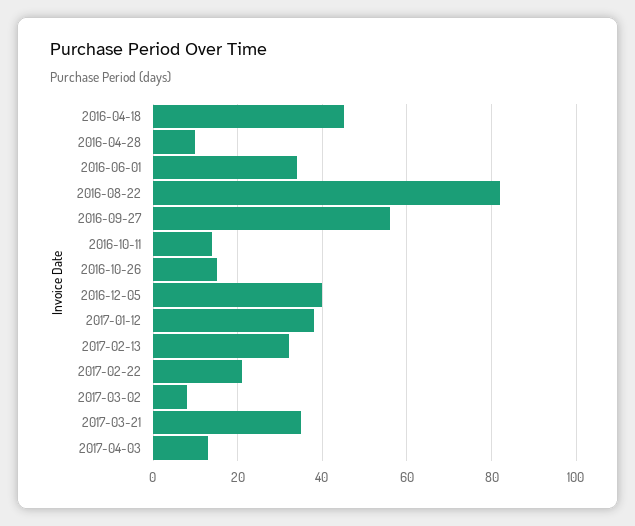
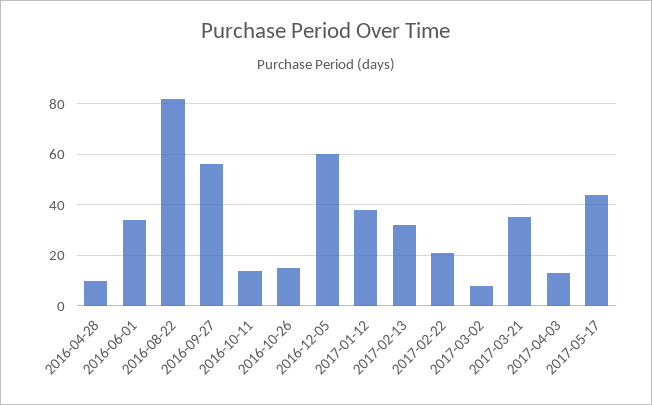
2016-04-18: 45 -> none
2016-12-05: 40 -> 60
2017-05-17: none -> 45

